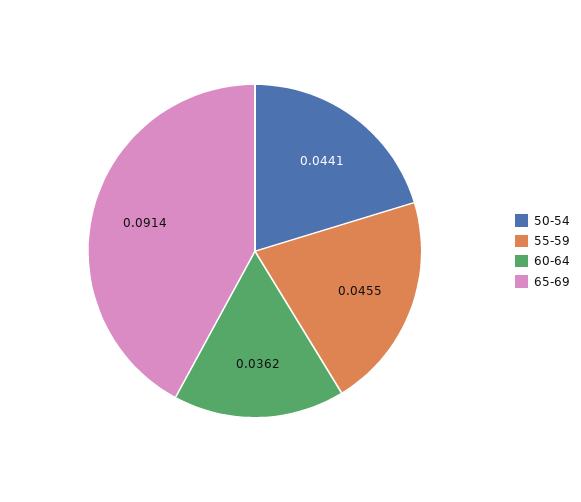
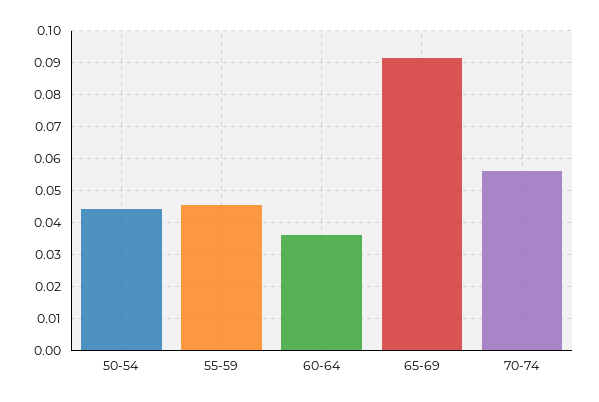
70-74: none -> 0.056

